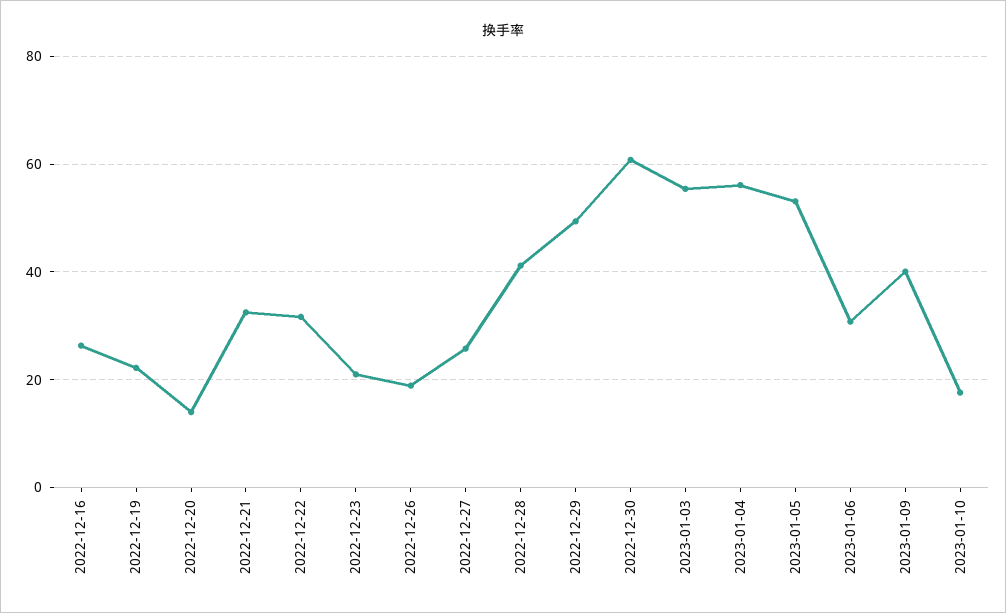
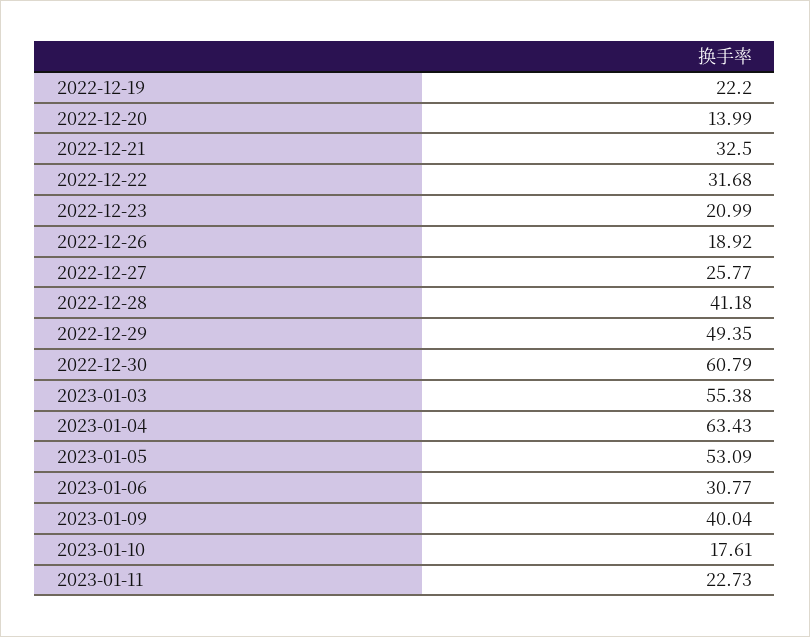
2022-12-16: 26 -> none
2023-01-04: 56 -> 63.43
2023-01-11: none -> 22.73

